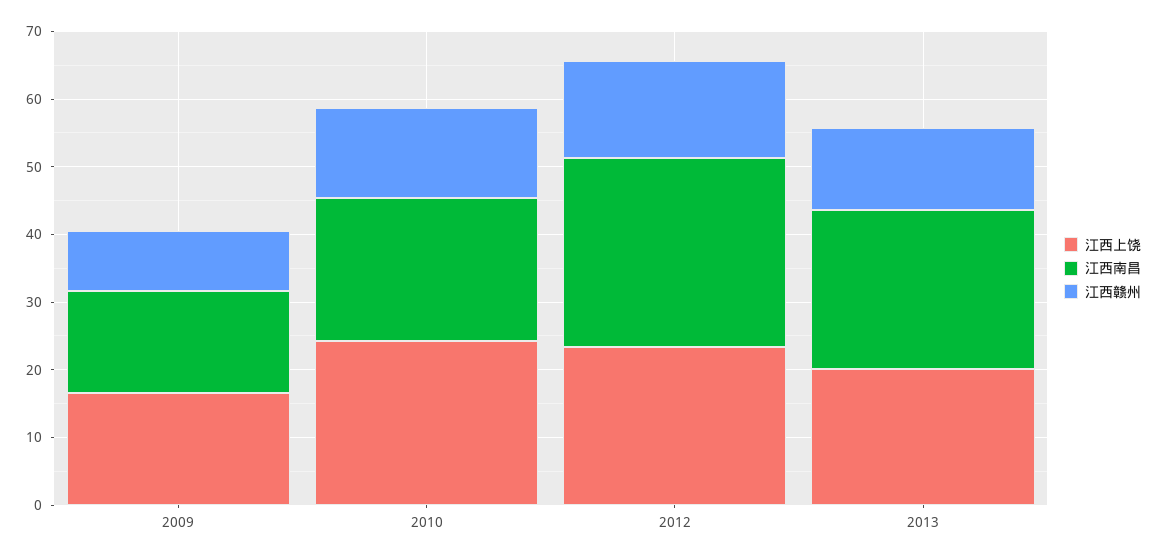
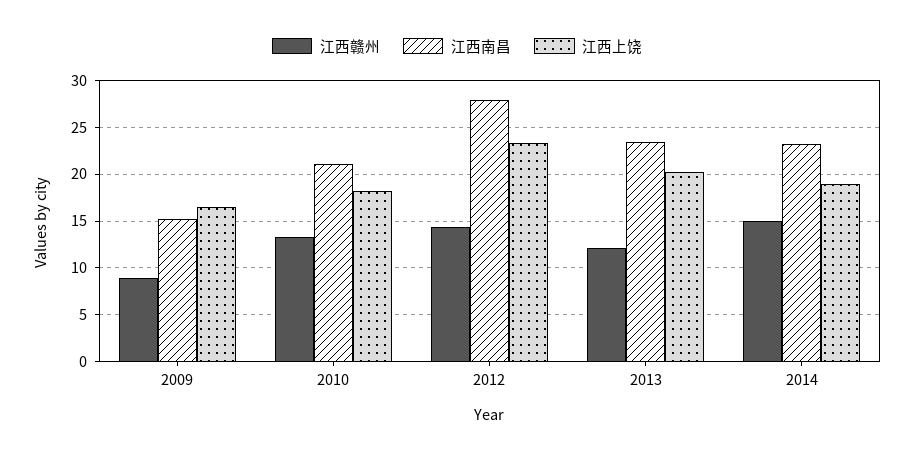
江西上饶, 2010: 24 -> 18
江西赣州, 2014: none -> 15
江西南昌, 2014: none -> 23
江西上饶, 2014: none -> 19

